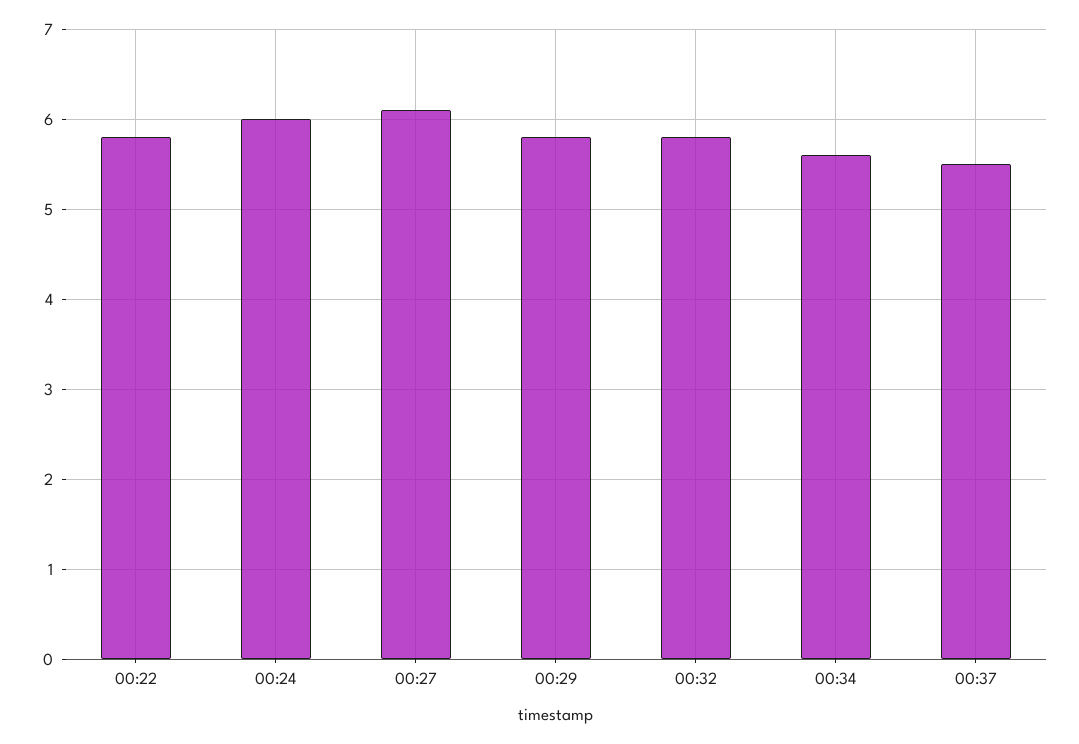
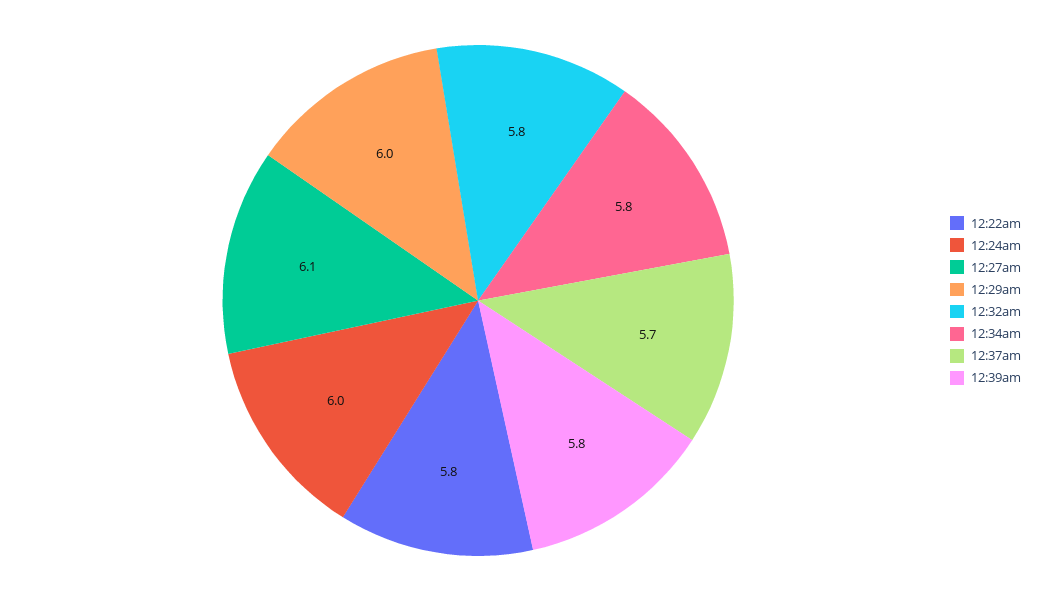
00:29: 5.8 -> 6
00:34: 5.6 -> 5.8
00:37: 5.5 -> 5.7
12:39am: none -> 5.8

